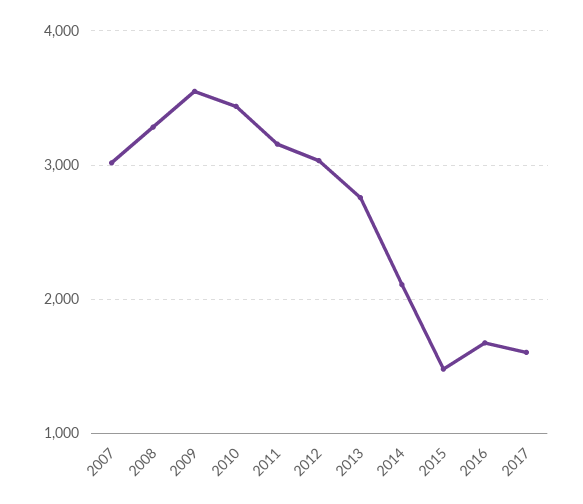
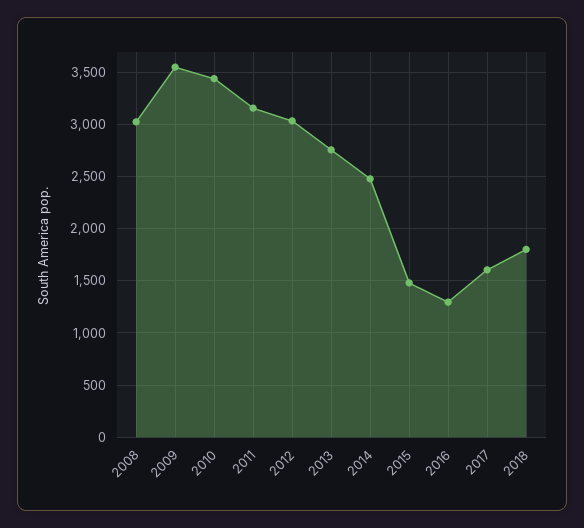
2007: 3000 -> none
2008: 3300 -> 3000
2014: 2100 -> 2500
2016: 1700 -> 1300
2018: none -> 1800

